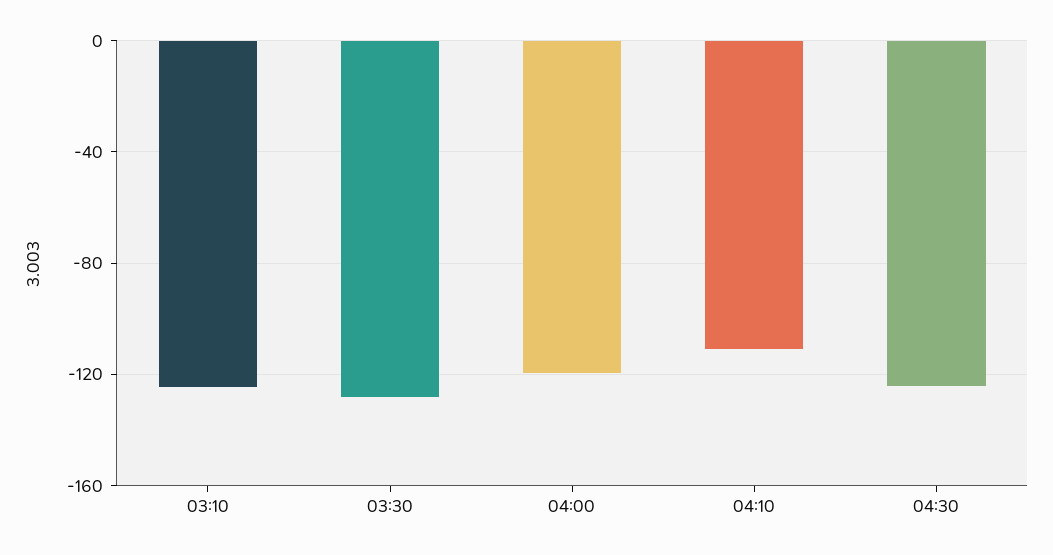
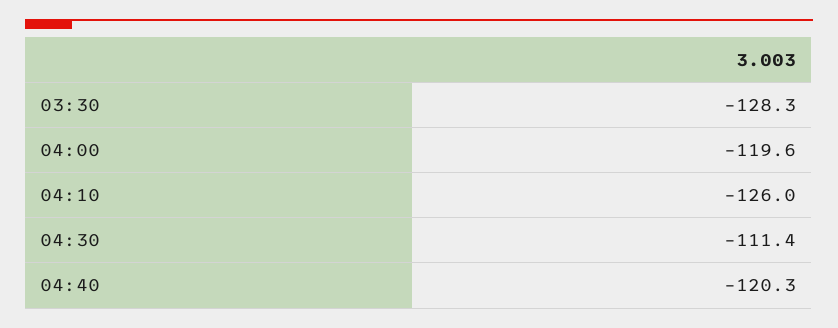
03:10: -125 -> none
04:10: -110 -> -126
04:30: -125 -> -111.4
04:40: none -> -120.3

